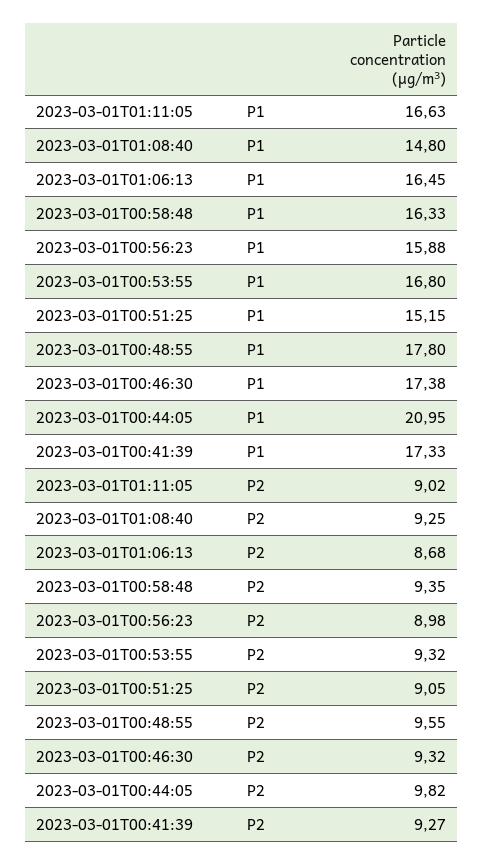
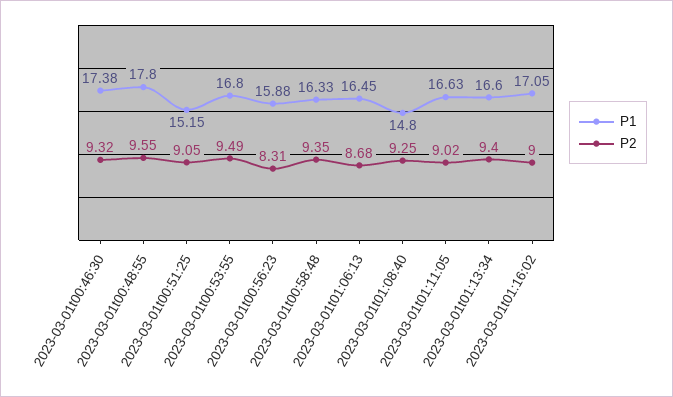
P1, 2023-03-01T00:44:05: 20.95 -> none
P1, 2023-03-01T00:41:39: 17.33 -> none
P2, 2023-03-01T00:56:23: 8.98 -> 8.31
P2, 2023-03-01T00:53:55: 9.32 -> 9.49
P2, 2023-03-01T00:44:05: 9.82 -> none
P2, 2023-03-01T00:41:39: 9.27 -> none
P1, 2023-03-01t01:13:34: none -> 16.6
P2, 2023-03-01t01:13:34: none -> 9.4
P1, 2023-03-01t01:16:02: none -> 17.05
P2, 2023-03-01t01:16:02: none -> 9

